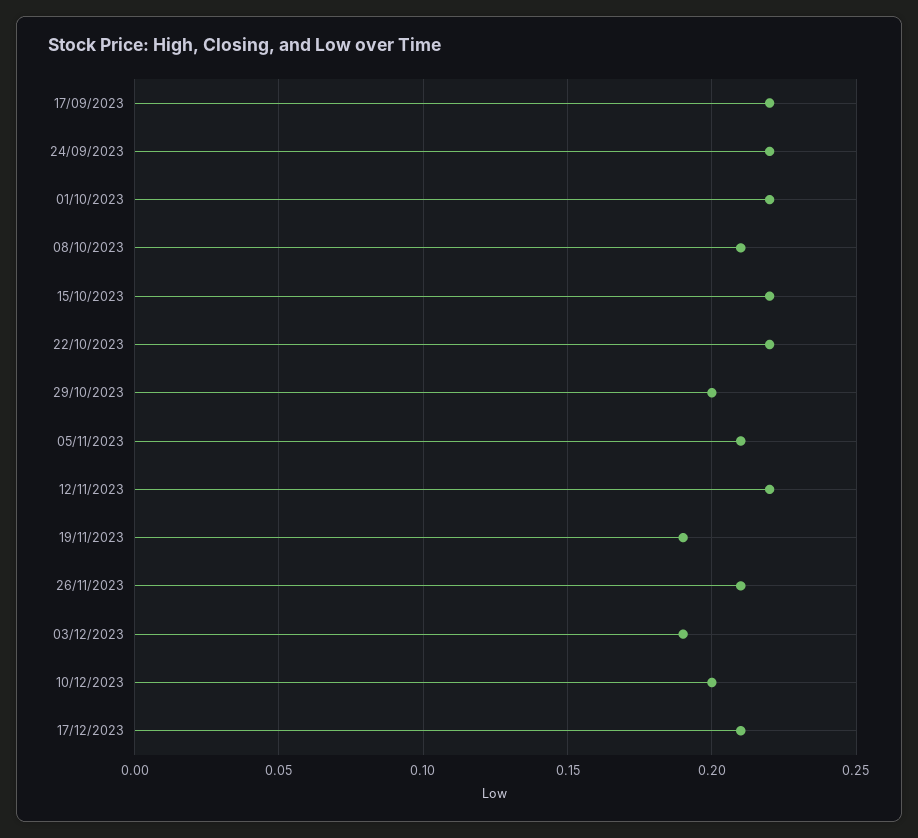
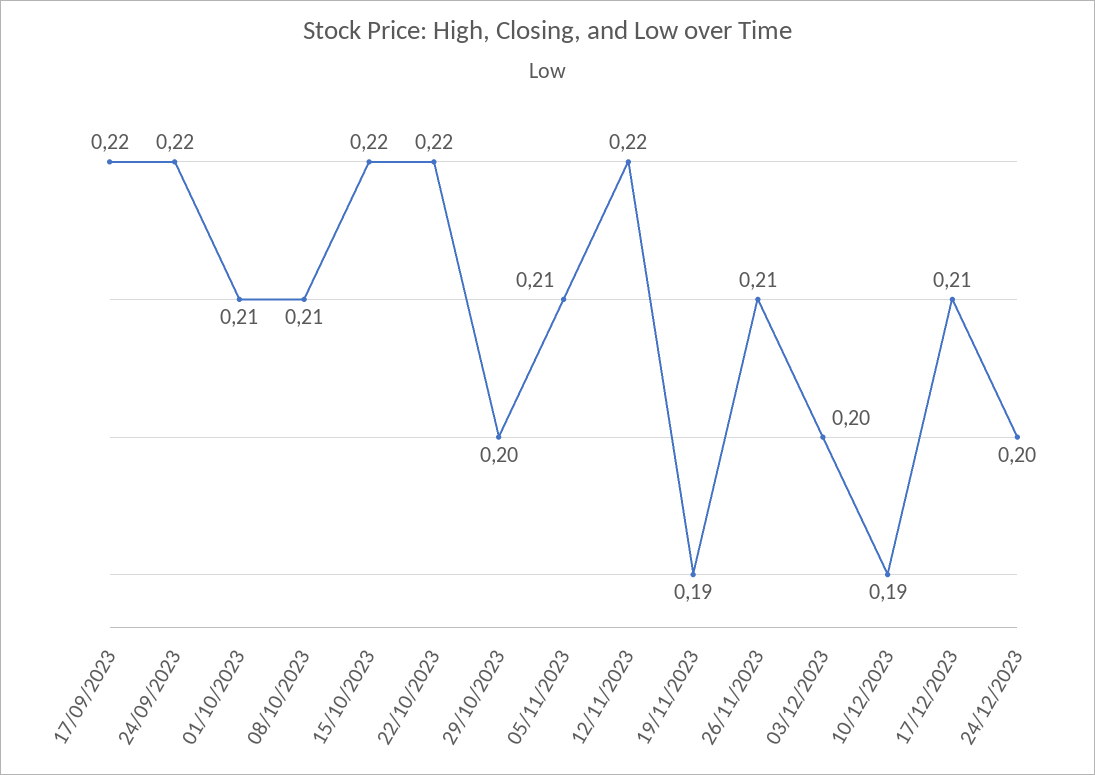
01/10/2023: 0.22 -> 0.21
03/12/2023: 0.19 -> 0.2
10/12/2023: 0.2 -> 0.19
24/12/2023: none -> 0.2

